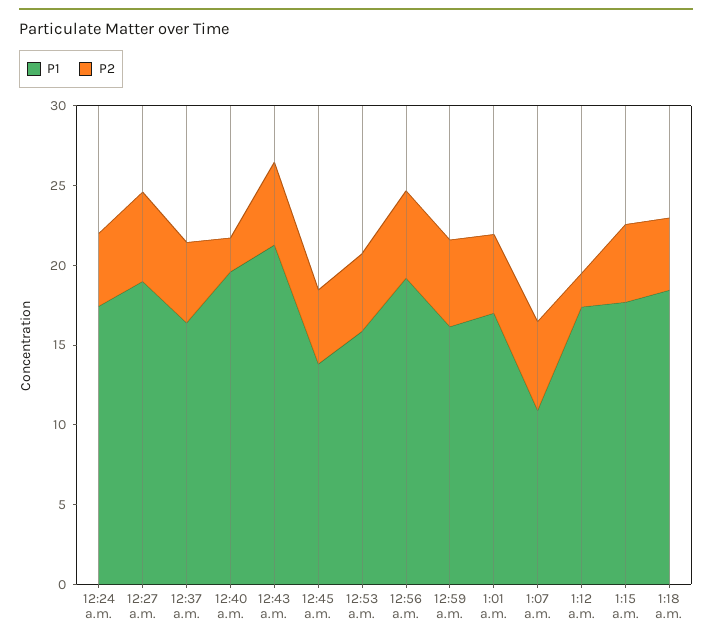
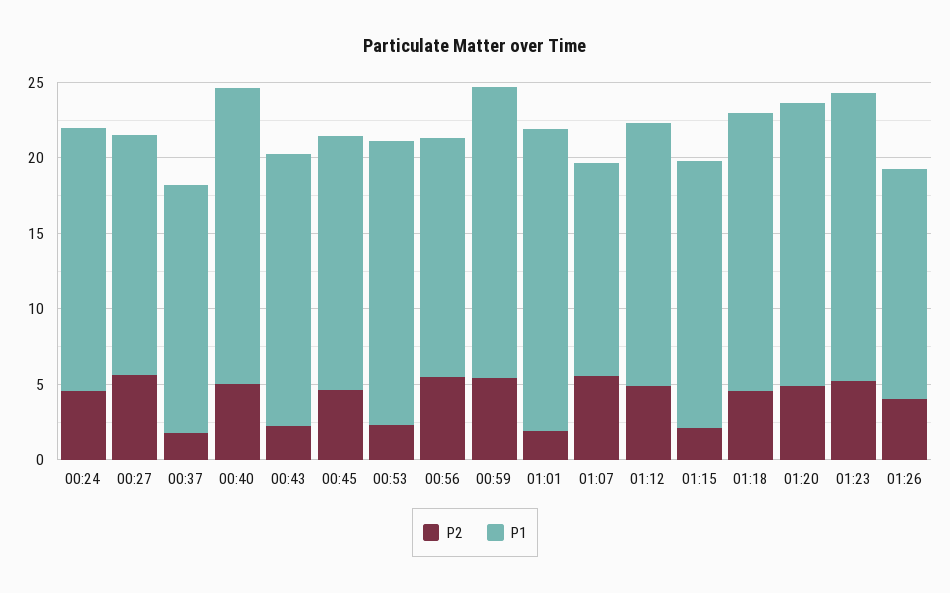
P1, 12:27 a.m.: 19 -> 16
P2, 12:37 a.m.: 5 -> 2
P2, 12:40 a.m.: 2 -> 5
P1, 12:43 a.m.: 21 -> 18
P2, 12:43 a.m.: 5 -> 2
P1, 12:45 a.m.: 14 -> 17
P1, 12:53 a.m.: 16 -> 19
P2, 12:53 a.m.: 5 -> 2
P1, 12:56 a.m.: 19 -> 16
P1, 12:59 a.m.: 16 -> 19
P1, 1:01 a.m.: 17 -> 20
P2, 1:01 a.m.: 5 -> 2
P1, 1:07 a.m.: 11 -> 14
P2, 1:12 a.m.: 2 -> 5
P2, 1:15 a.m.: 5 -> 2
P2, 01:20: none -> 5
P1, 01:20: none -> 19
P2, 01:23: none -> 5
P1, 01:23: none -> 19
P2, 01:26: none -> 4
P1, 01:26: none -> 15

